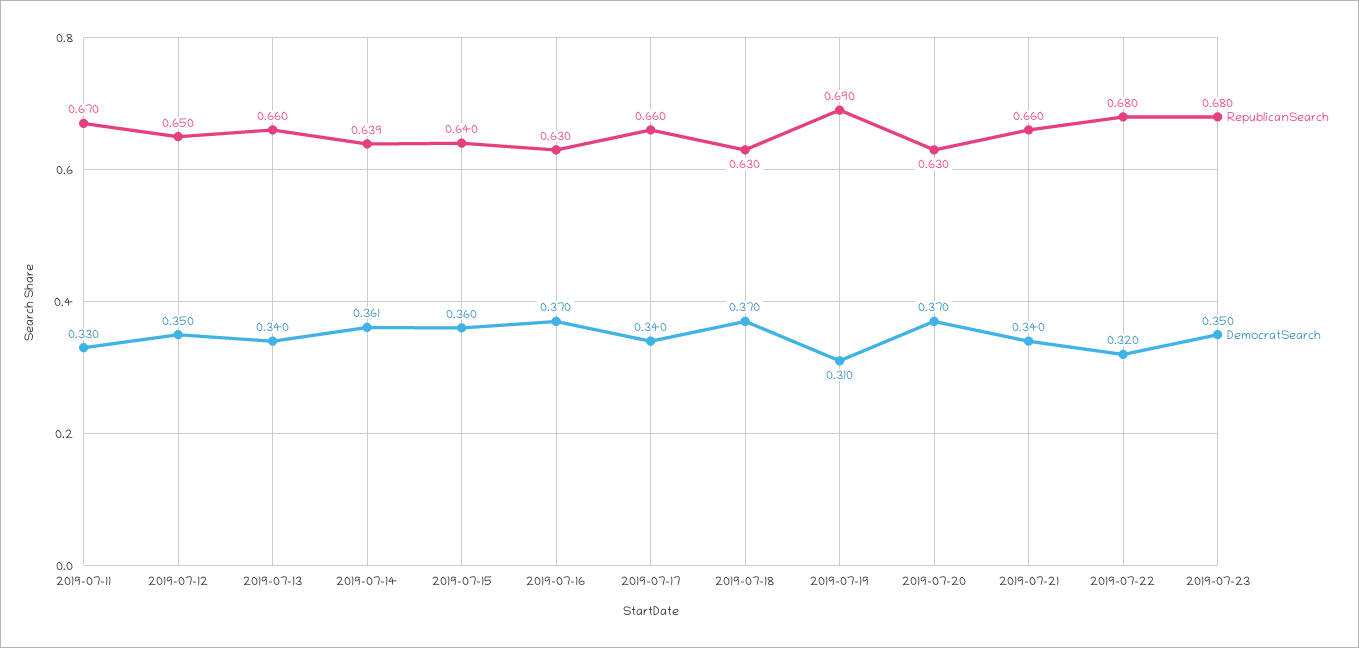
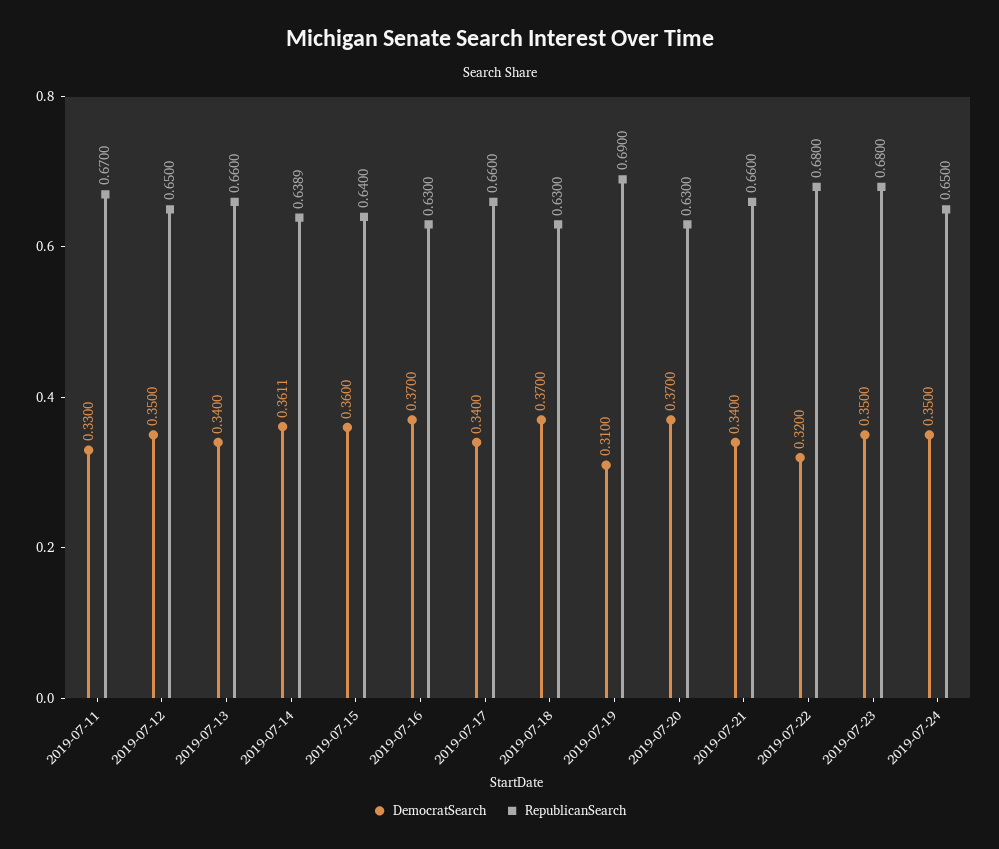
DemocratSearch, 2019-07-24: none -> 0.35
RepublicanSearch, 2019-07-24: none -> 0.65

